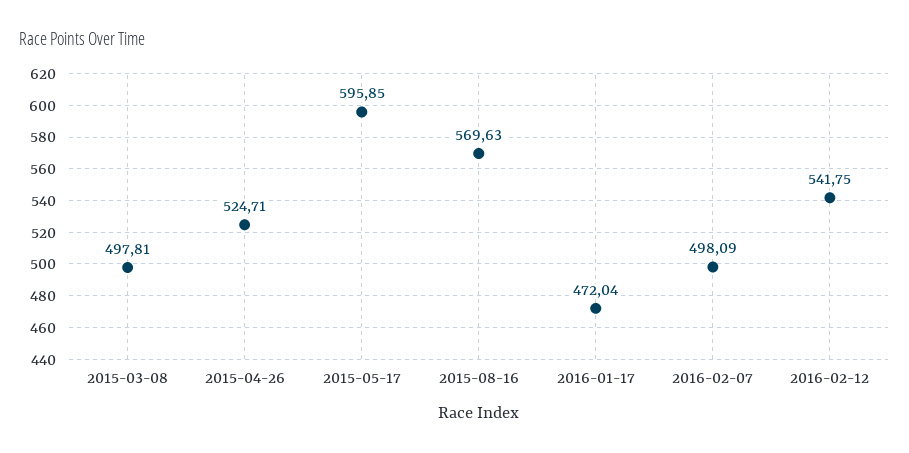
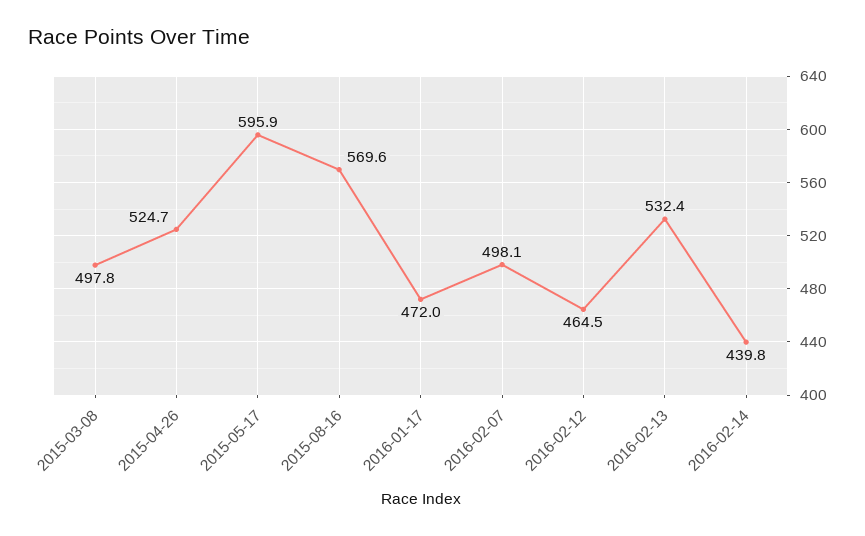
2016-02-12: 541.75 -> 464.5
2016-02-13: none -> 532.4
2016-02-14: none -> 439.8

